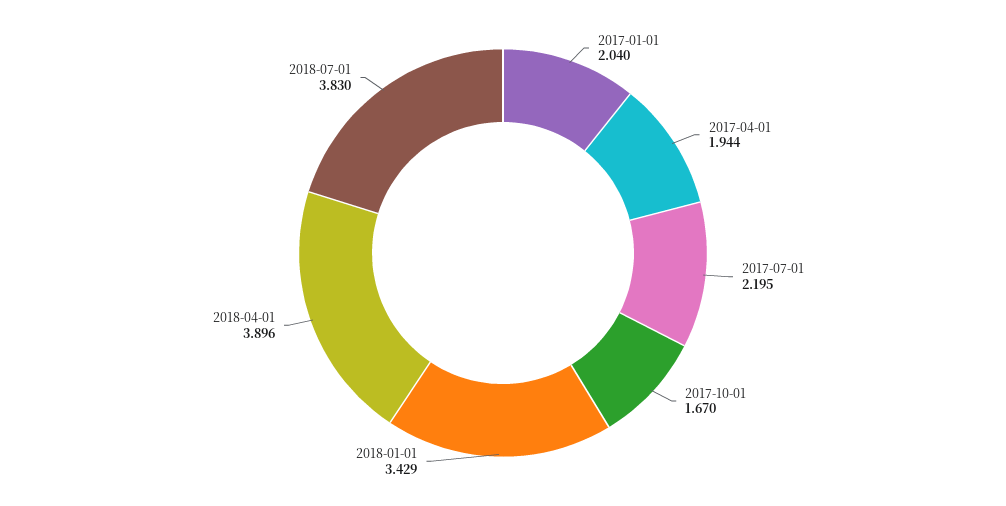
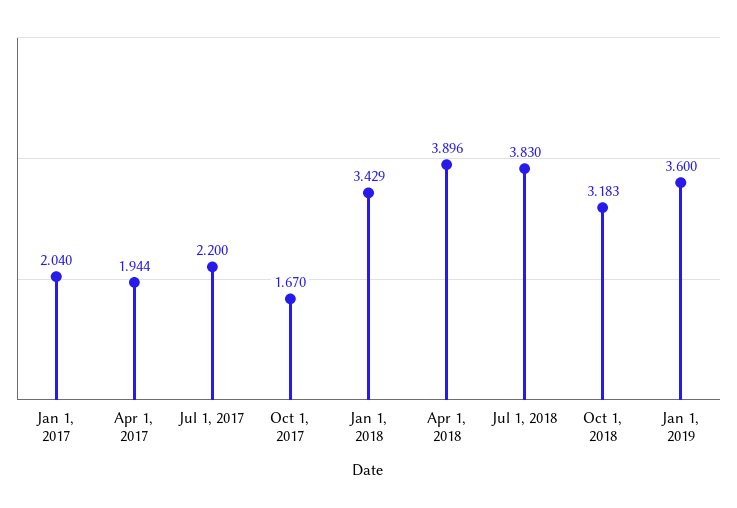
2017-07-01: 2.195 -> 2.2
Oct 1, 2018: none -> 3.183
Jan 1, 2019: none -> 3.6

